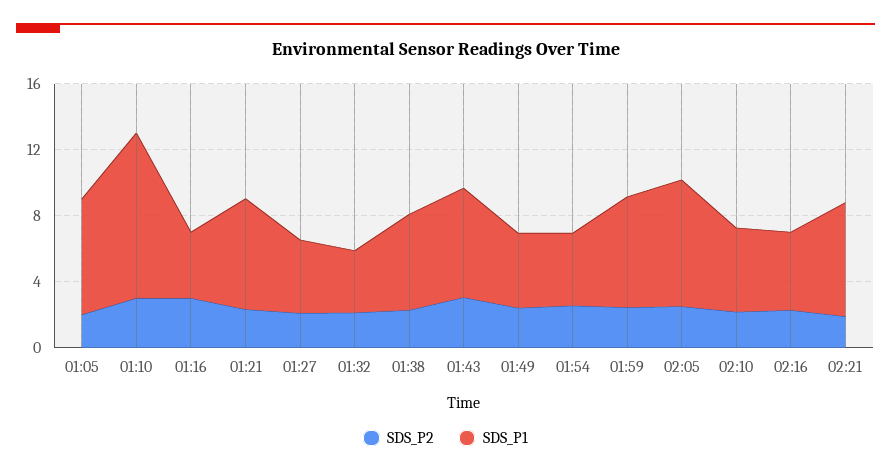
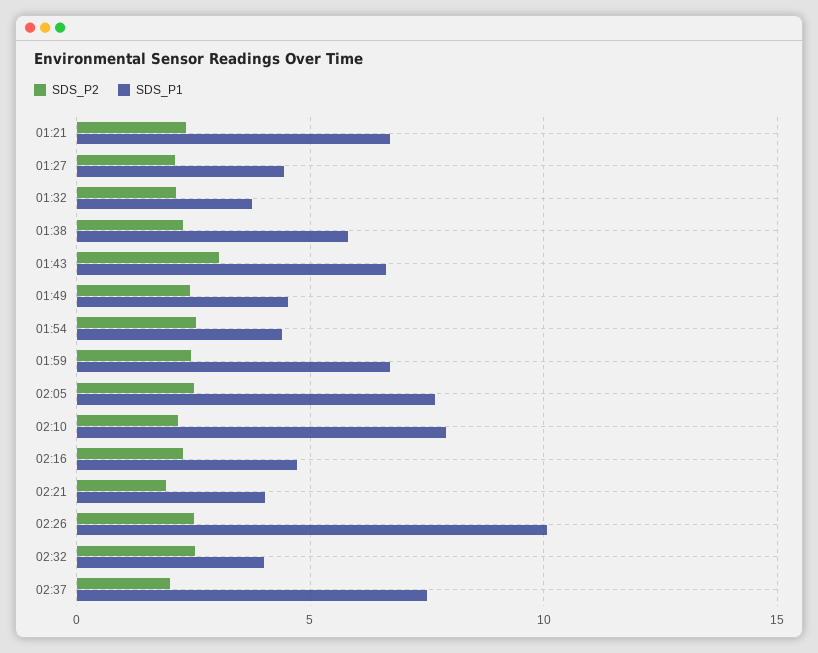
SDS_P2, 01:05: 2 -> none
SDS_P1, 01:05: 7 -> none
SDS_P2, 01:10: 3 -> none
SDS_P1, 01:10: 10 -> none
SDS_P2, 01:16: 3 -> none
SDS_P1, 01:16: 4 -> none
SDS_P1, 02:10: 5 -> 8
SDS_P1, 02:21: 7 -> 4
SDS_P2, 02:26: none -> 2.5
SDS_P1, 02:26: none -> 10
SDS_P2, 02:32: none -> 2.5
SDS_P1, 02:32: none -> 4
SDS_P2, 02:37: none -> 2
SDS_P1, 02:37: none -> 7.5

